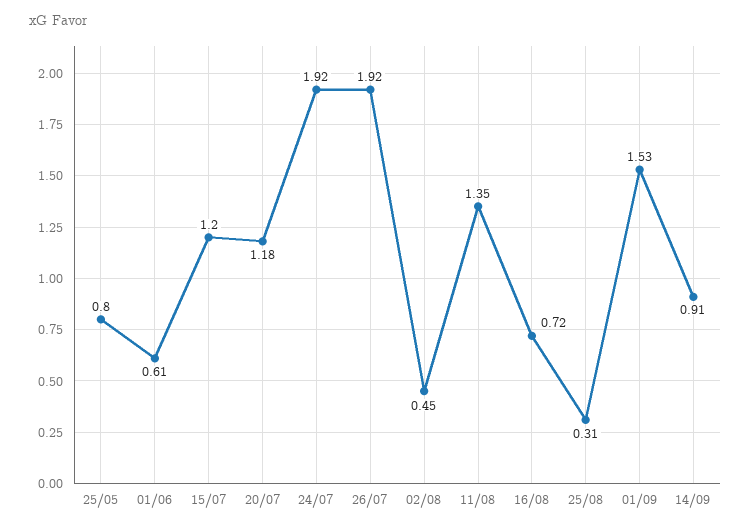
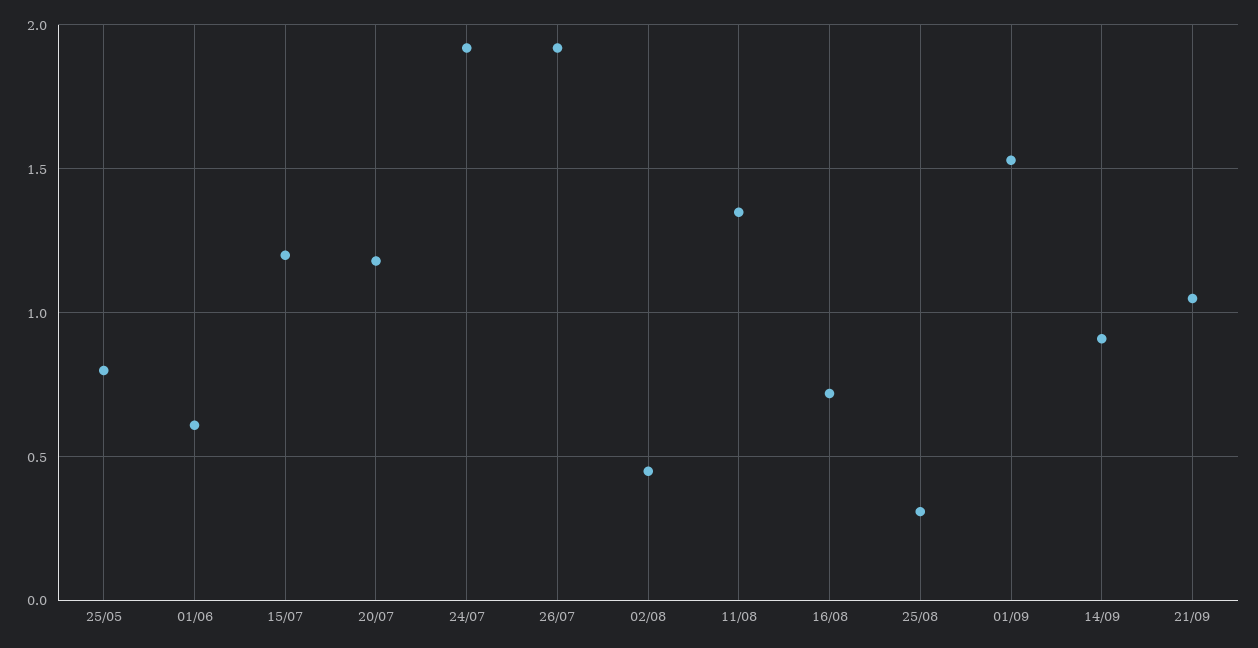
21/09: none -> 1.05

